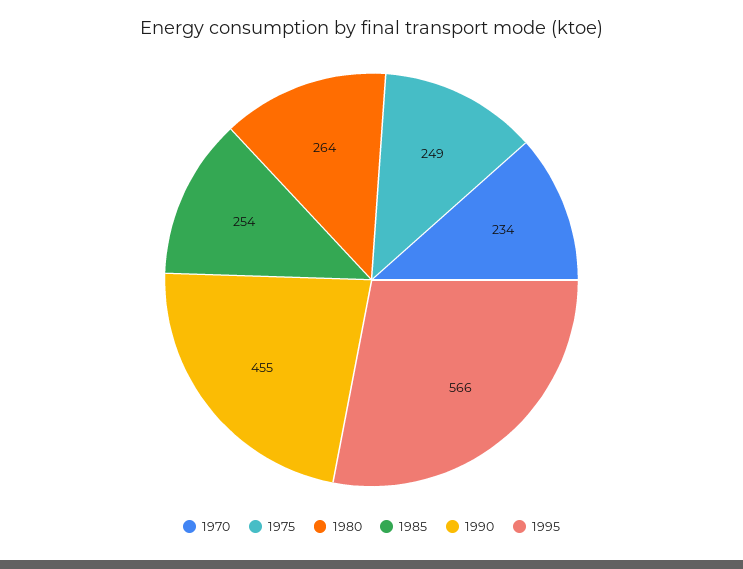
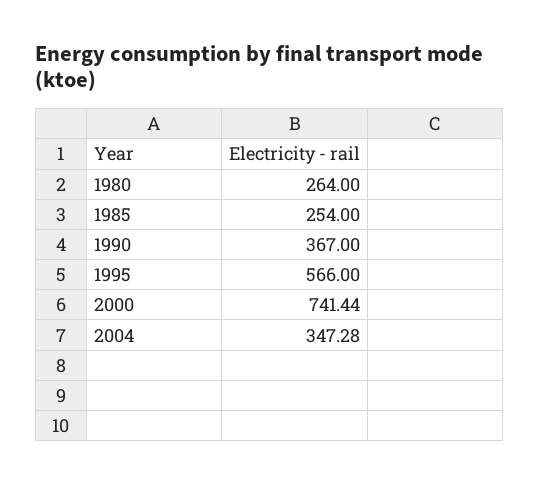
1970: 234 -> none
1975: 249 -> none
1990: 455 -> 367
2000: none -> 741.44
2004: none -> 347.28

